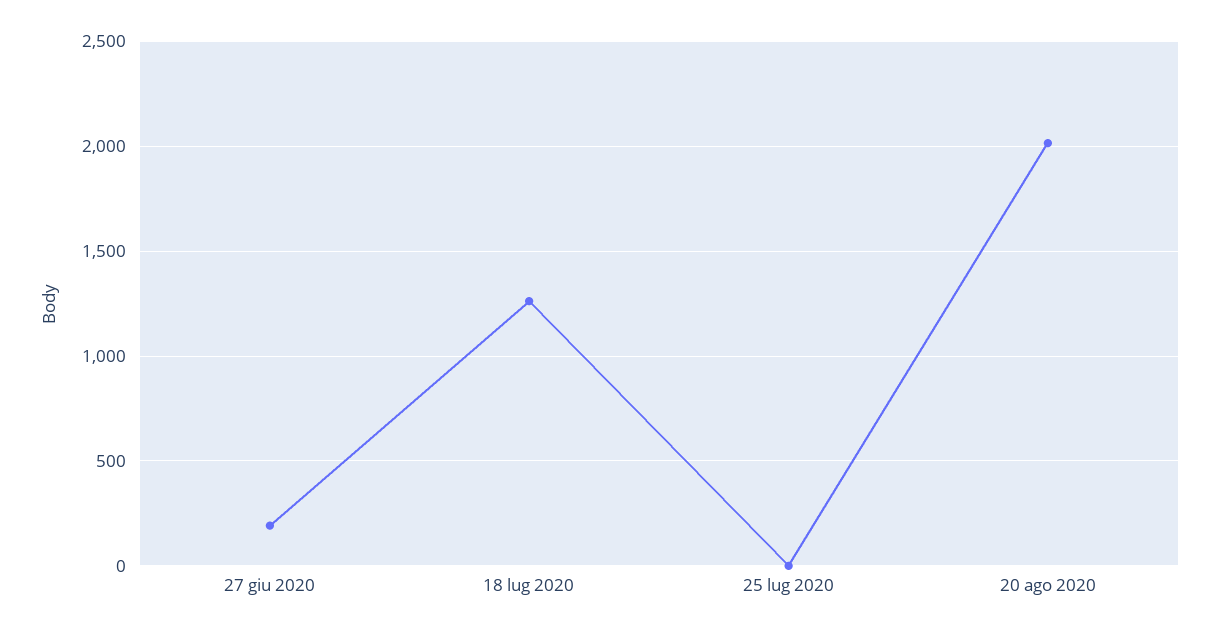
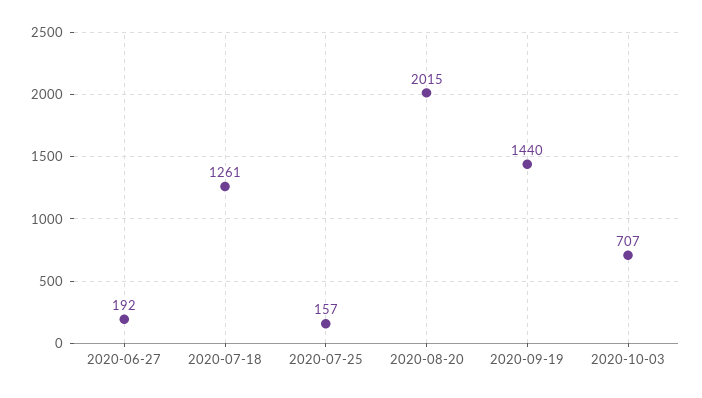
25 lug 2020: 0 -> 157
2020-09-19: none -> 1440
2020-10-03: none -> 707

